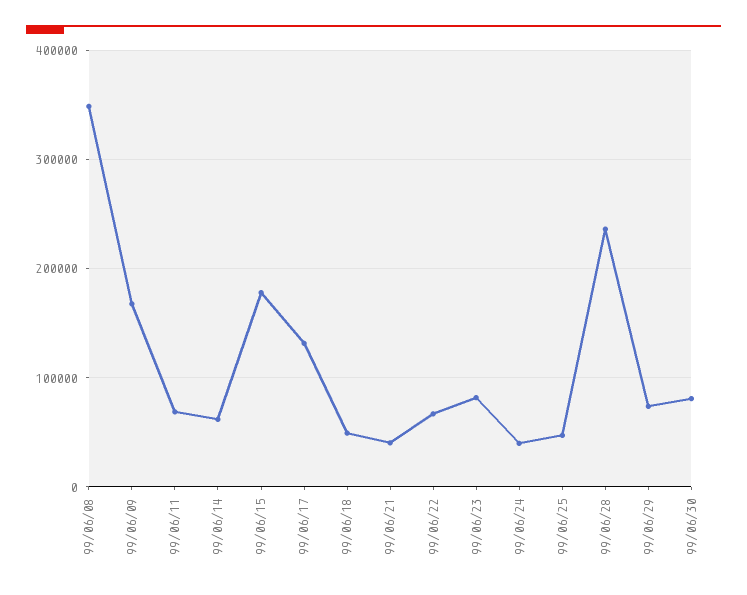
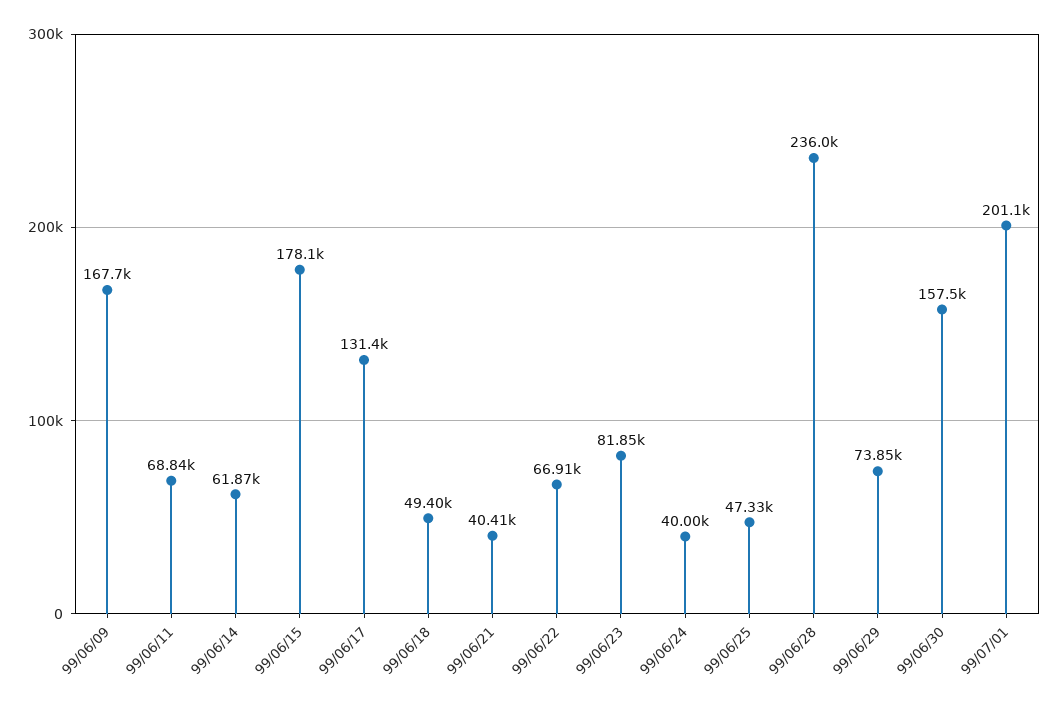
99/06/08: 350000 -> none
99/06/30: 80000 -> 157500
99/07/01: none -> 201100

